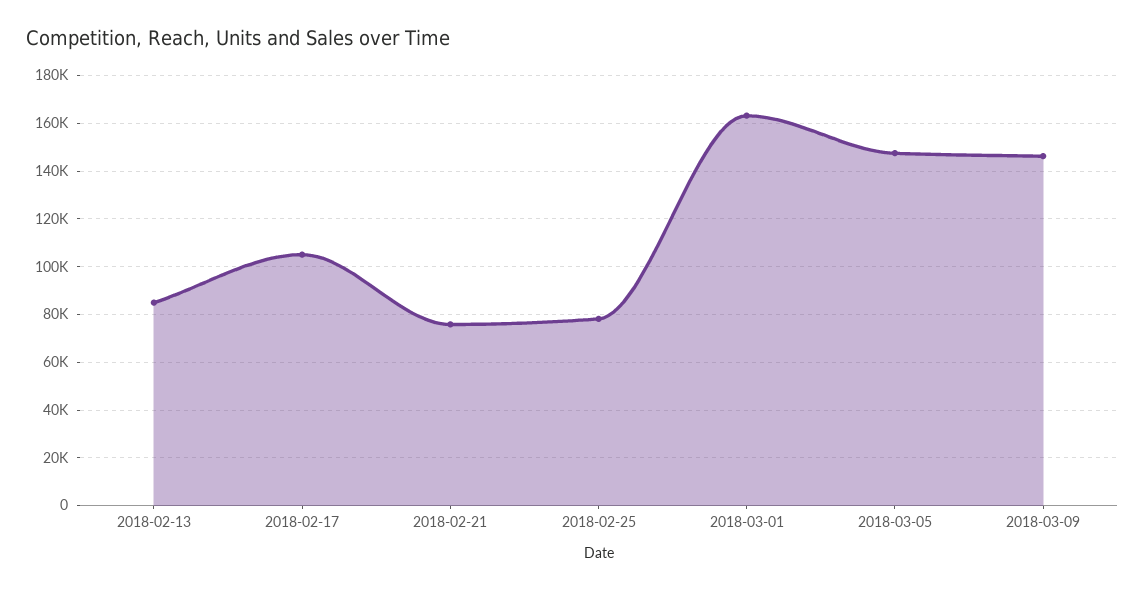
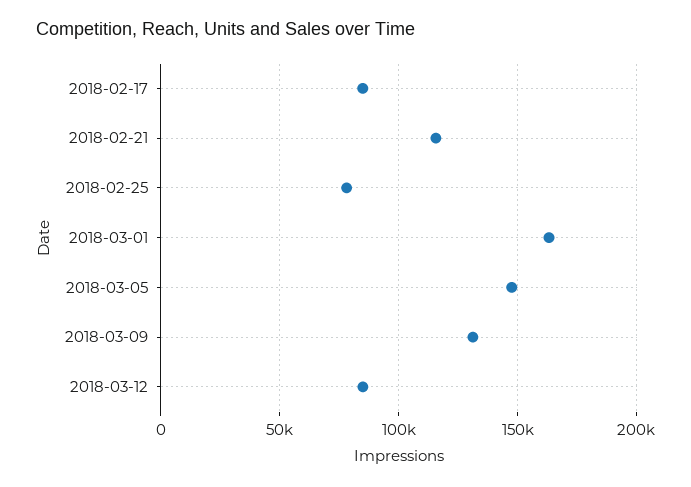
2018-02-13: 85000 -> none
2018-02-17: 105000 -> 85000
2018-02-21: 75000 -> 115000
2018-03-09: 145000 -> 130000
2018-03-12: none -> 85000

